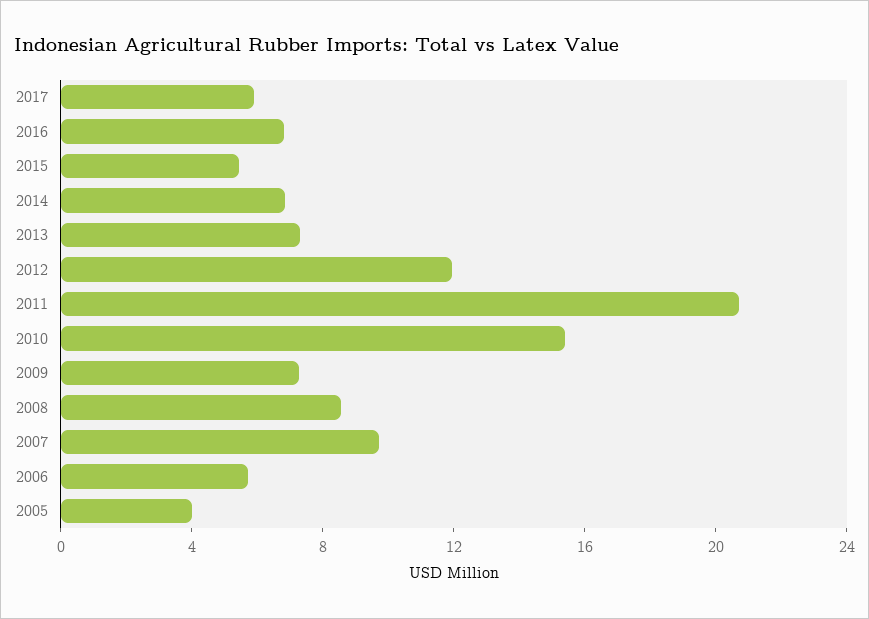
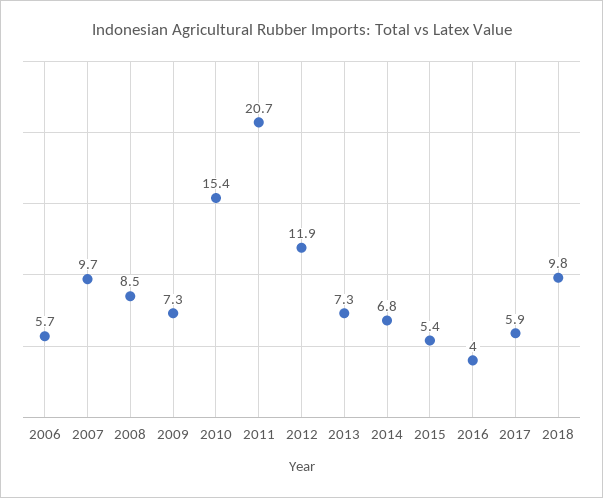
2016: 7 -> 4
2005: 4 -> none
2018: none -> 9.8

